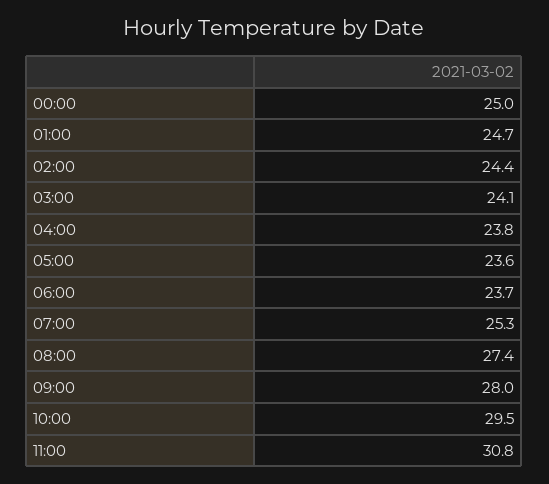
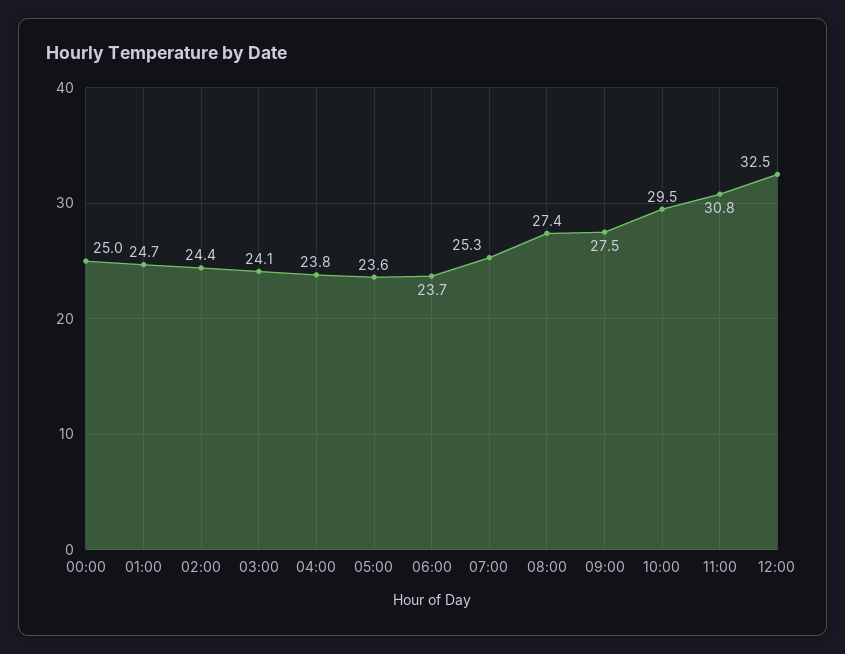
09:00: 28 -> 27.5
12:00: none -> 32.5

